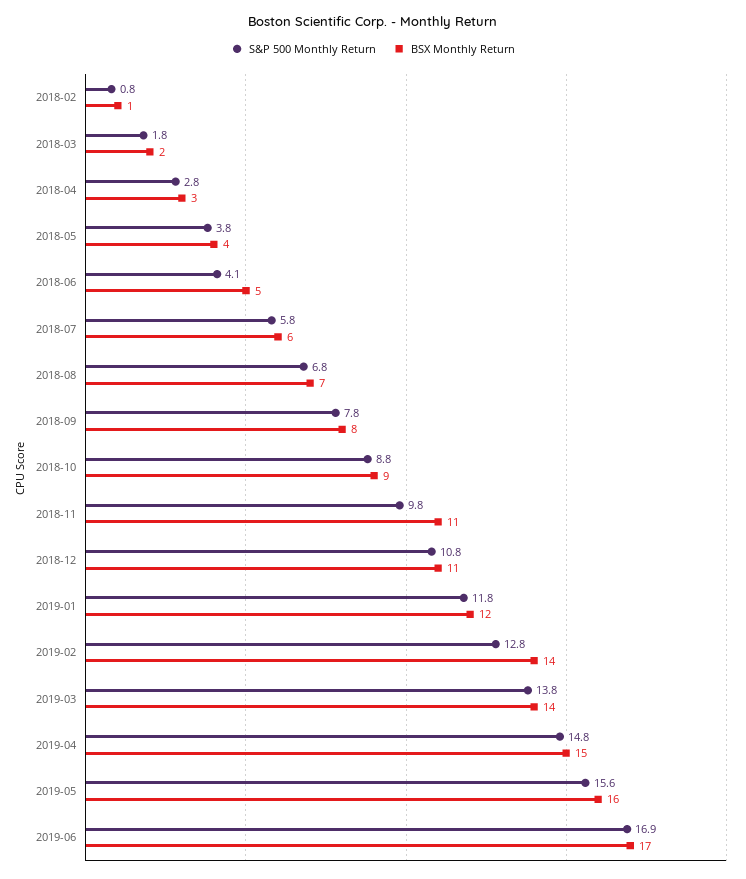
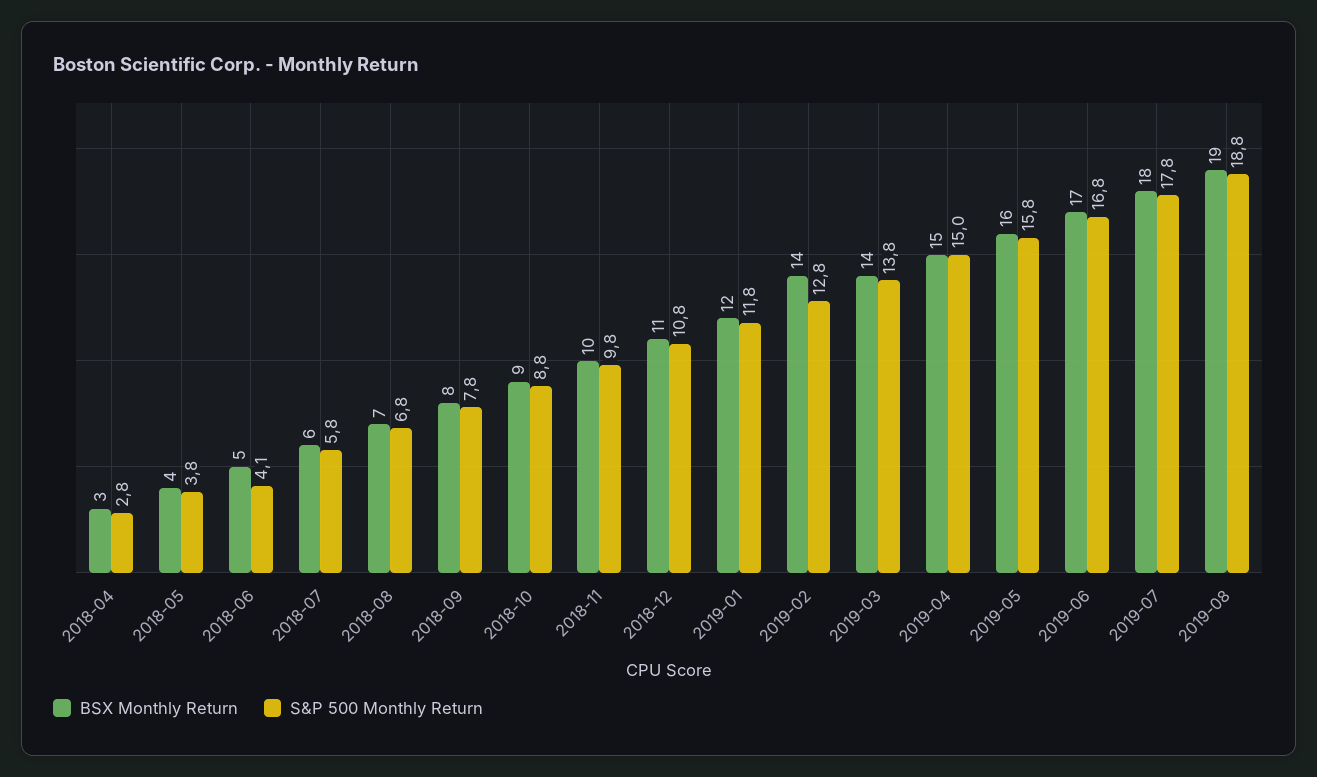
S&P 500 Monthly Return, 2018-02: 0.8 -> none
BSX Monthly Return, 2018-02: 1 -> none
S&P 500 Monthly Return, 2018-03: 1.8 -> none
BSX Monthly Return, 2018-03: 2 -> none
BSX Monthly Return, 2018-11: 11 -> 10
S&P 500 Monthly Return, 2019-04: 14.8 -> 15
S&P 500 Monthly Return, 2019-05: 15.6 -> 15.8
S&P 500 Monthly Return, 2019-06: 16.9 -> 16.8
BSX Monthly Return, 2019-07: none -> 18
S&P 500 Monthly Return, 2019-07: none -> 17.8
BSX Monthly Return, 2019-08: none -> 19
S&P 500 Monthly Return, 2019-08: none -> 18.8

